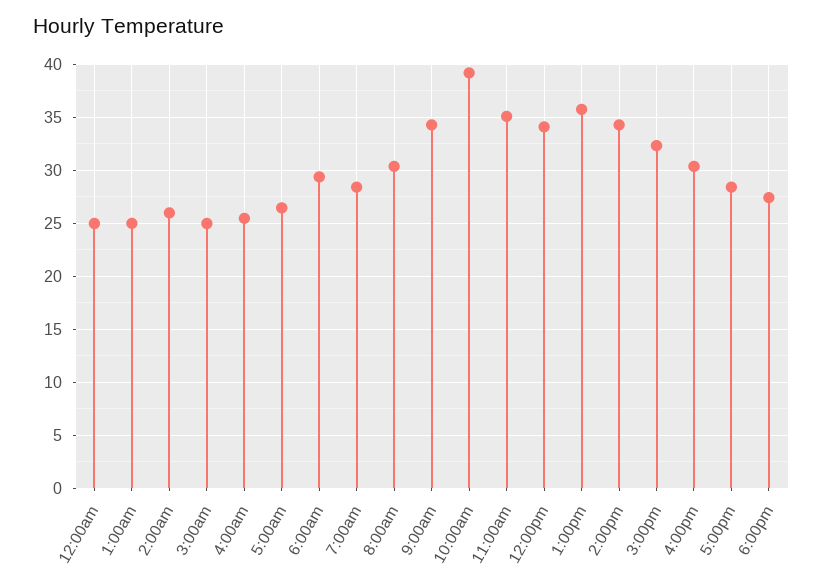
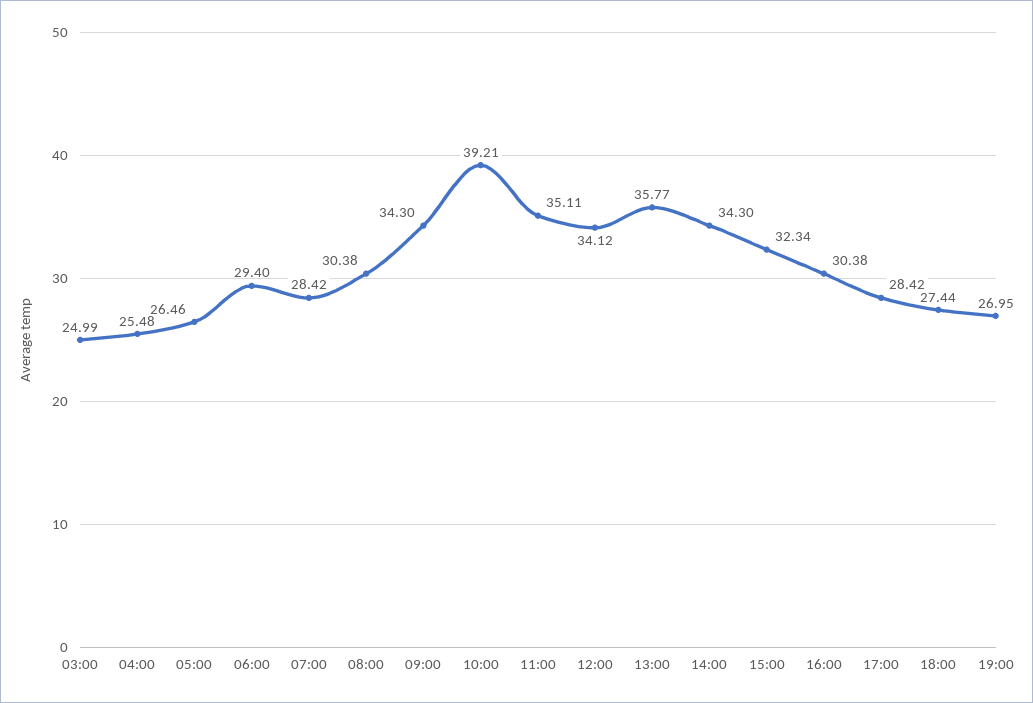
12:00am: 25 -> none
1:00am: 25 -> none
2:00am: 26 -> none
19:00: none -> 26.95

